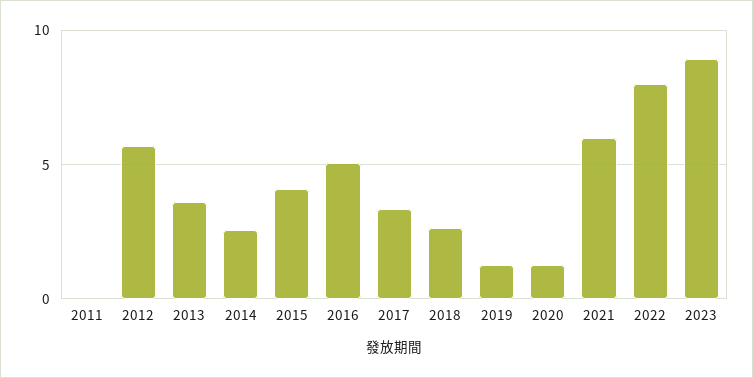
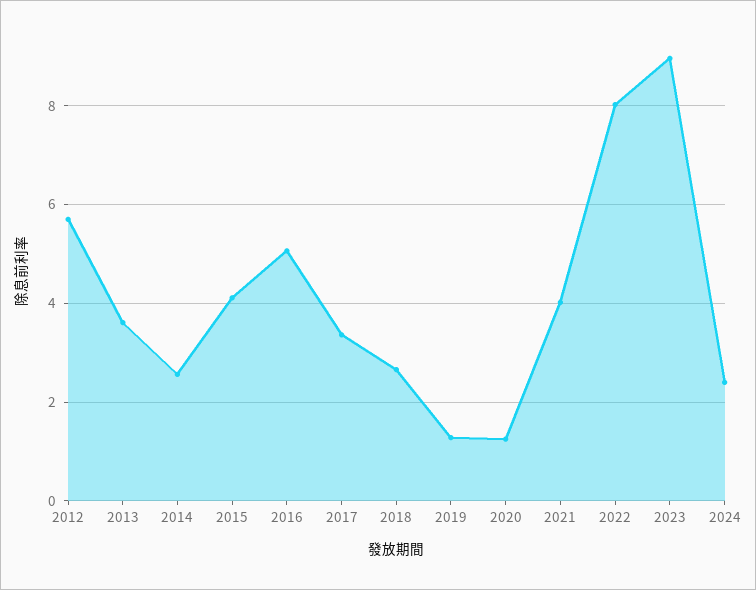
2011: 0 -> none
2021: 6 -> 4
2024: none -> 2.4

